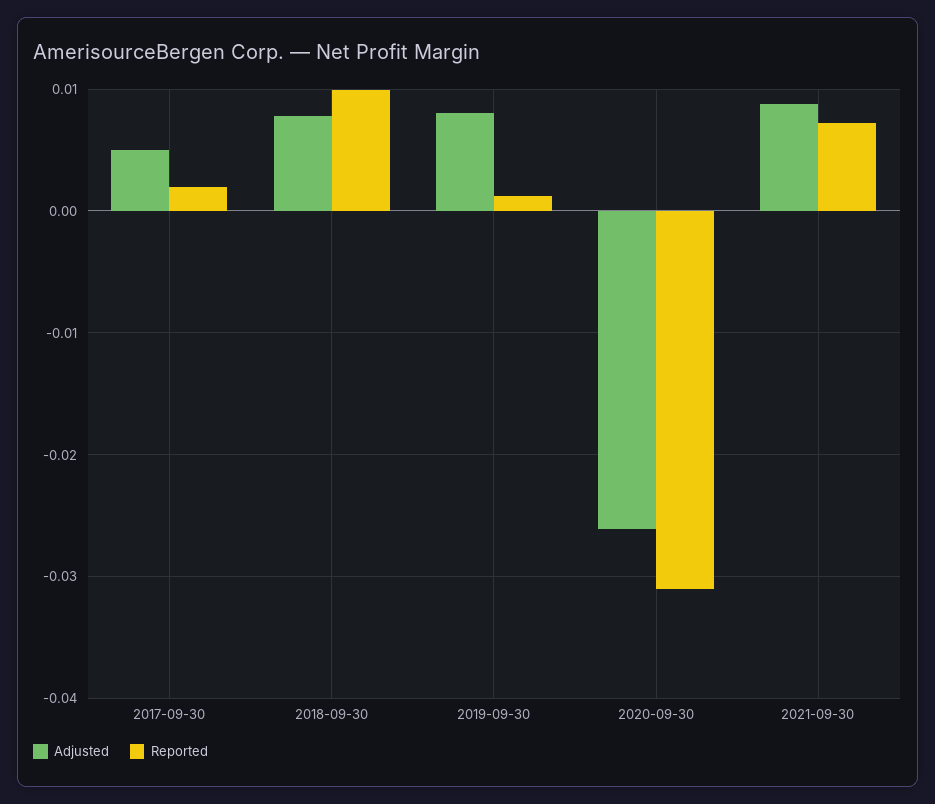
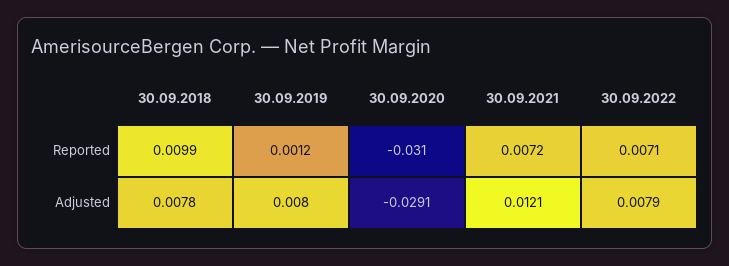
Adjusted, 2017-09-30: 0.005 -> none
Reported, 2017-09-30: 0.002 -> none
Adjusted, 2020-09-30: -0.026 -> -0.0291
Adjusted, 2021-09-30: 0.009 -> 0.0121
Reported, 30.09.2022: none -> 0.0071
Adjusted, 30.09.2022: none -> 0.0079

